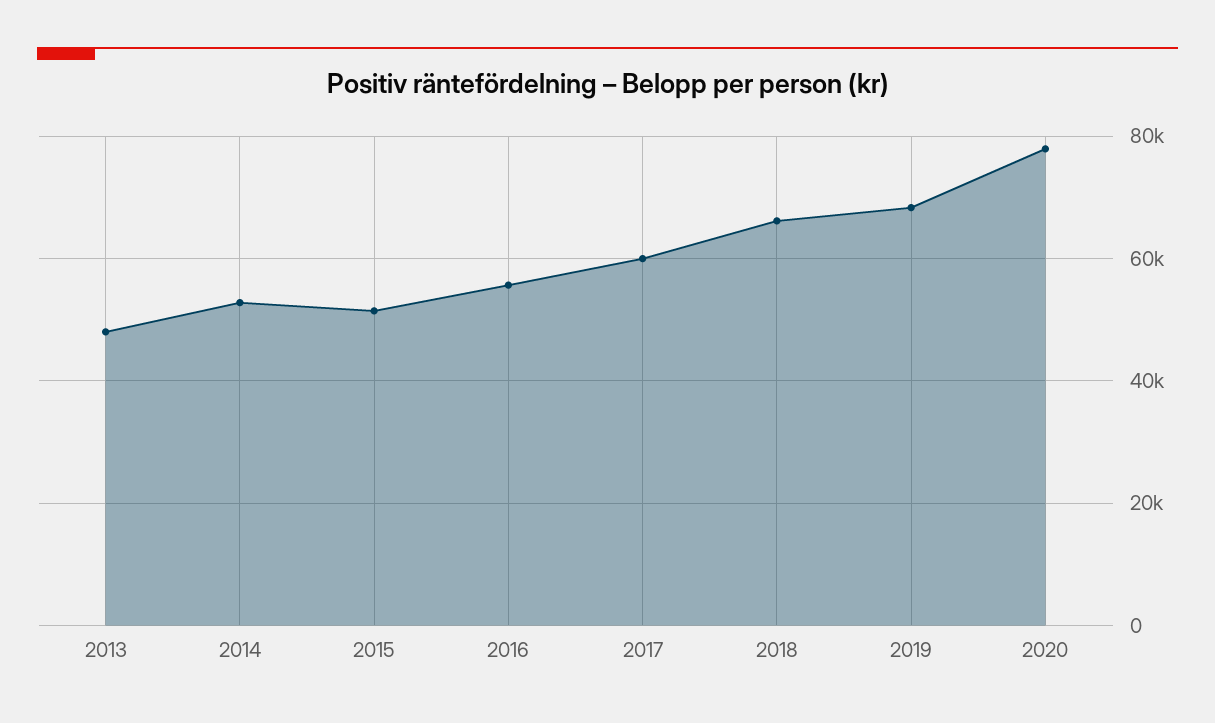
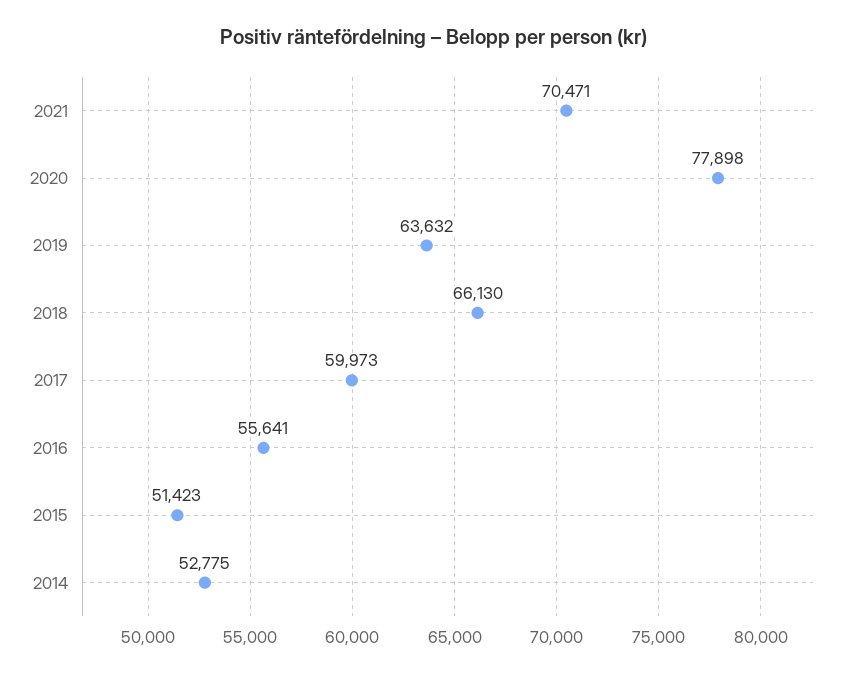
2013: 48000 -> none
2019: 68000 -> 63632
2021: none -> 70471

